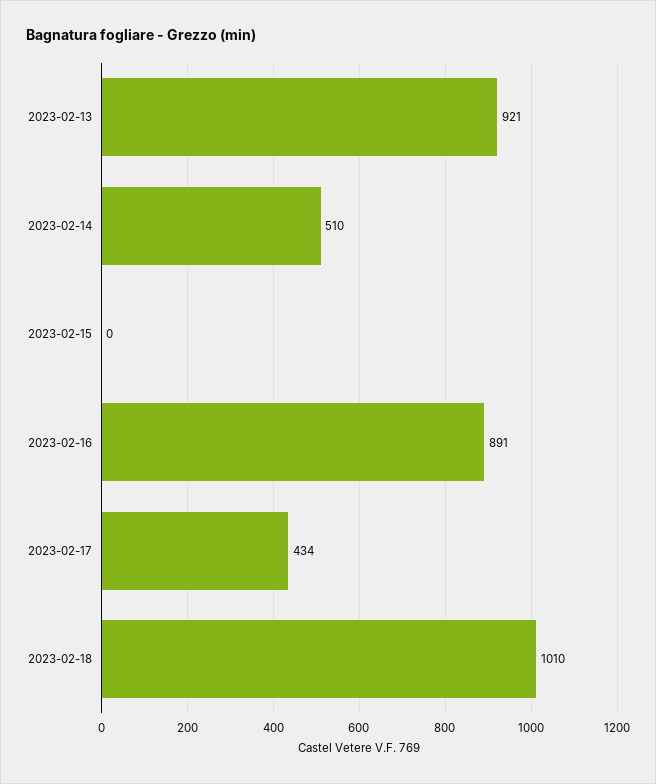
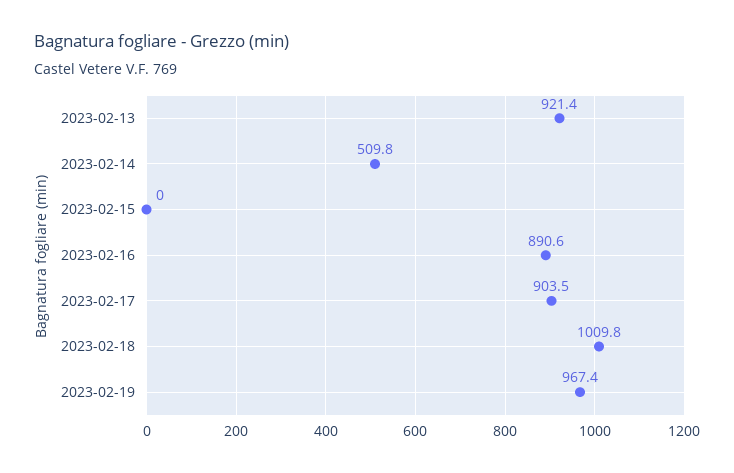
2023-02-17: 434 -> 903.5
2023-02-19: none -> 967.4

